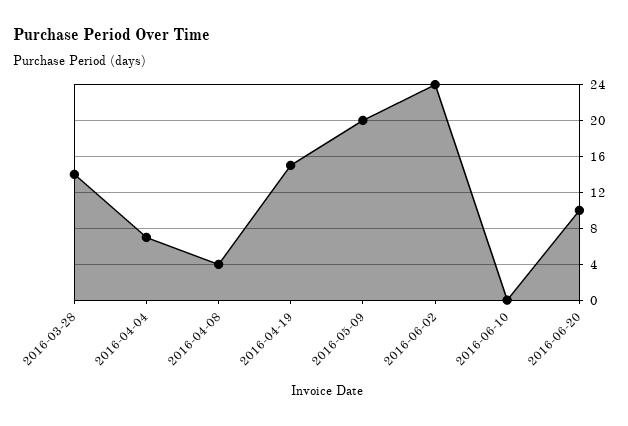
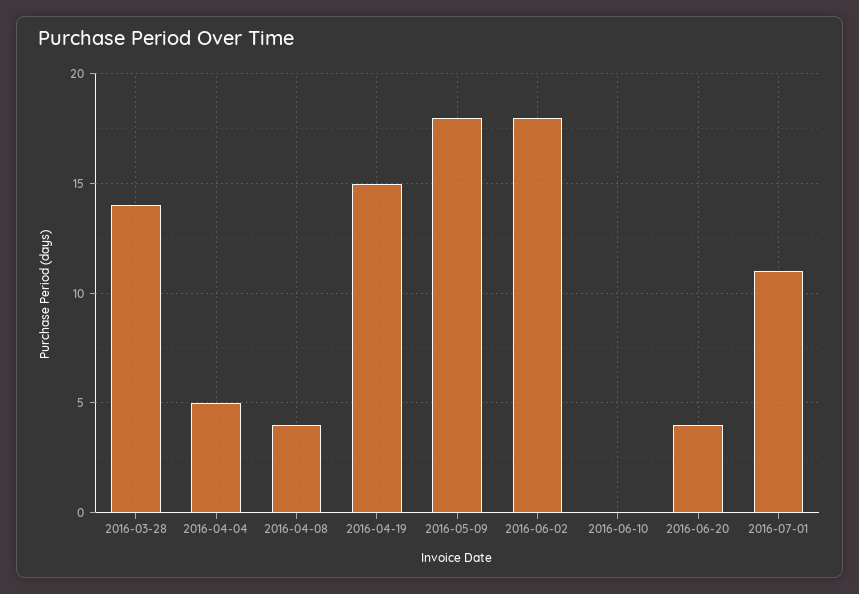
2016-04-04: 7 -> 5
2016-05-09: 20 -> 18
2016-06-02: 24 -> 18
2016-06-20: 10 -> 4
2016-07-01: none -> 11

